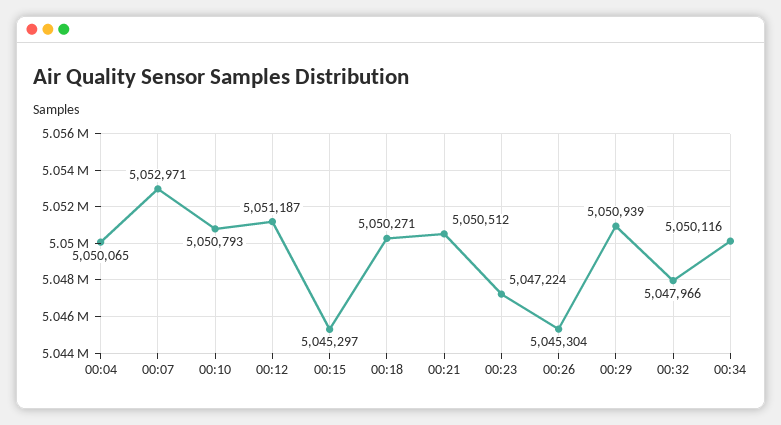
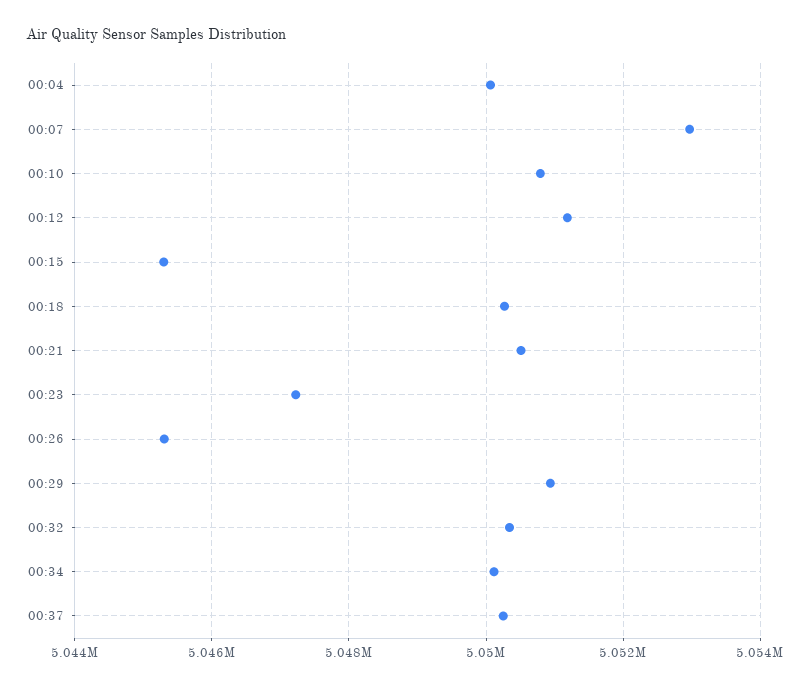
00:32: 5047966 -> 5050400
00:37: none -> 5050200

